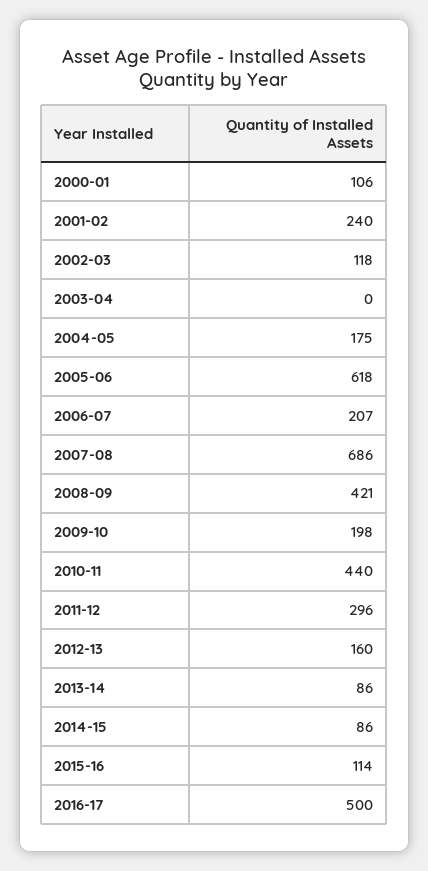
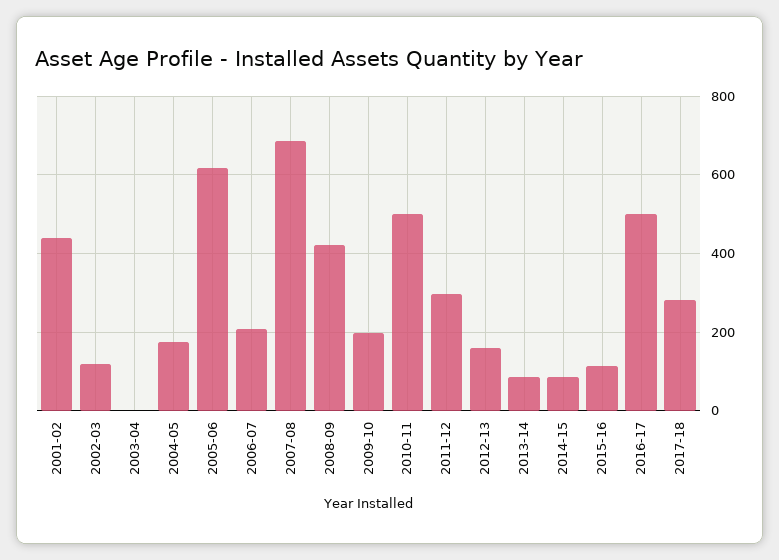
2000-01: 106 -> none
2001-02: 240 -> 440
2010-11: 440 -> 500
2017-18: none -> 280

